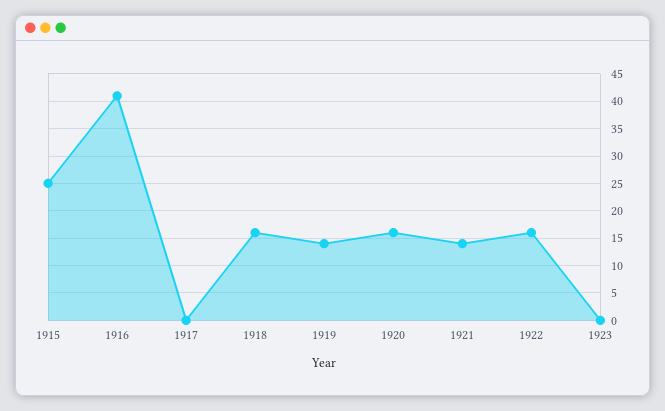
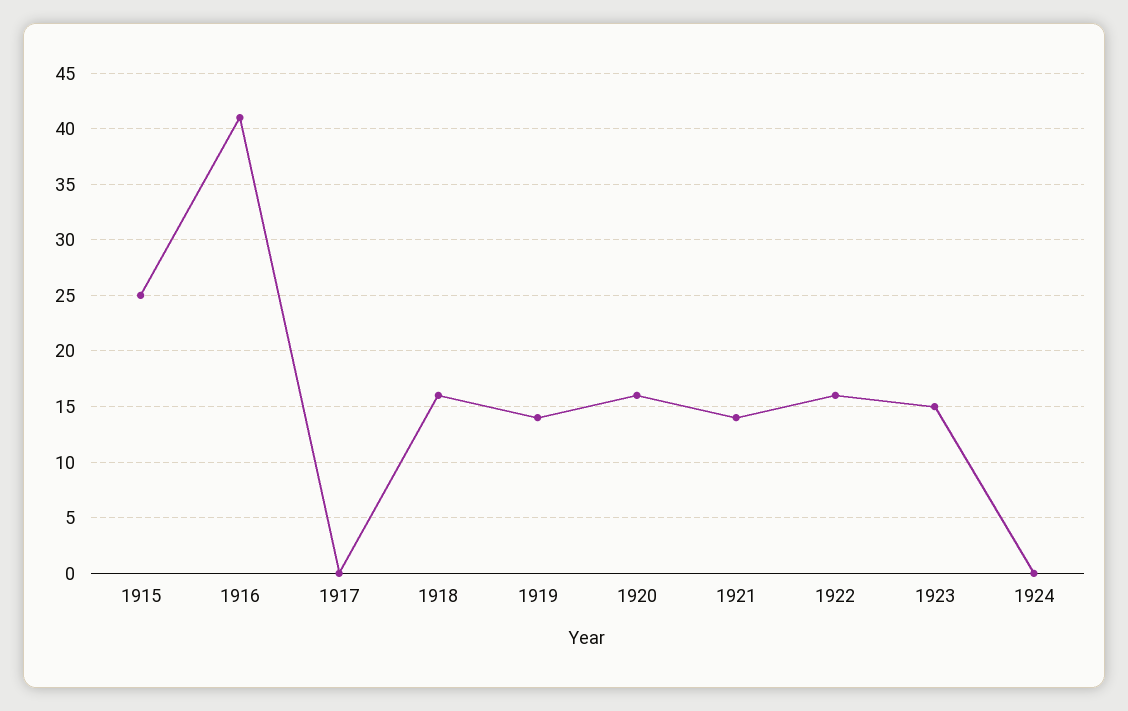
1923: 0 -> 15
1924: none -> 0

